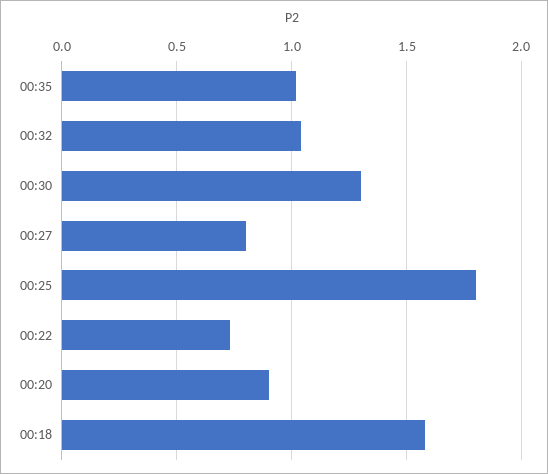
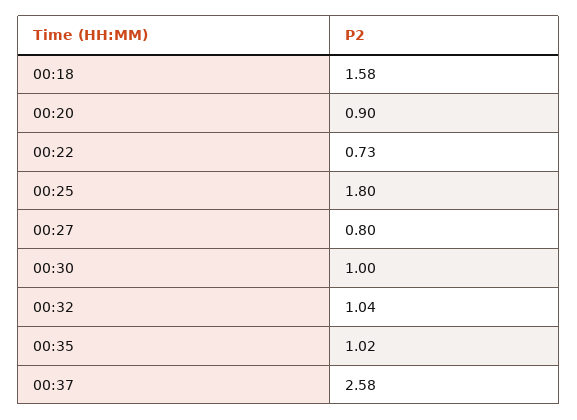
00:30: 1.3 -> 1
00:37: none -> 2.58

